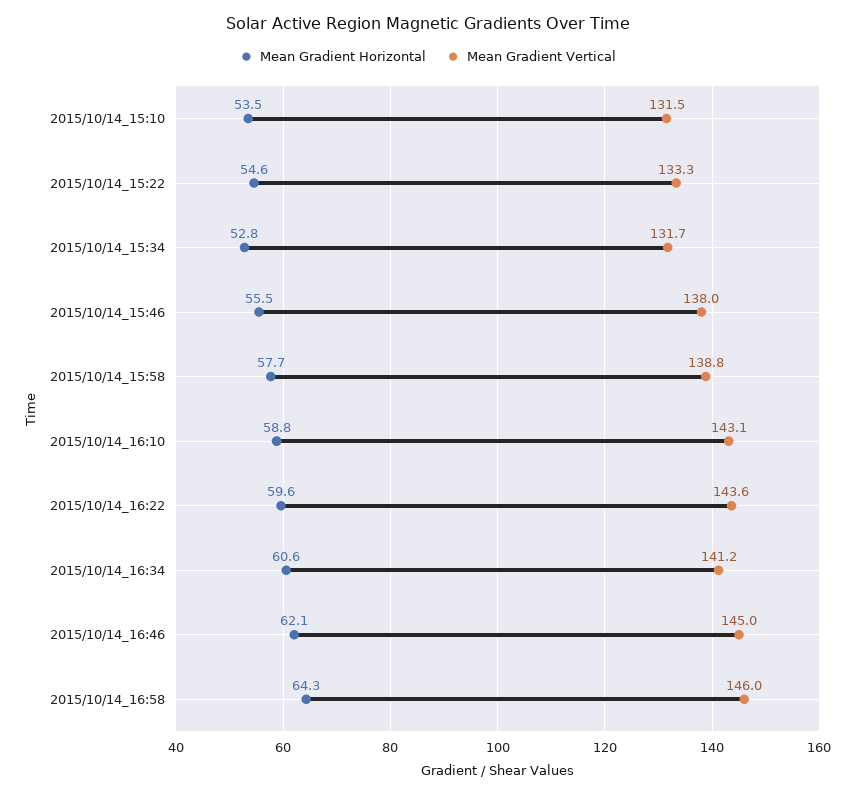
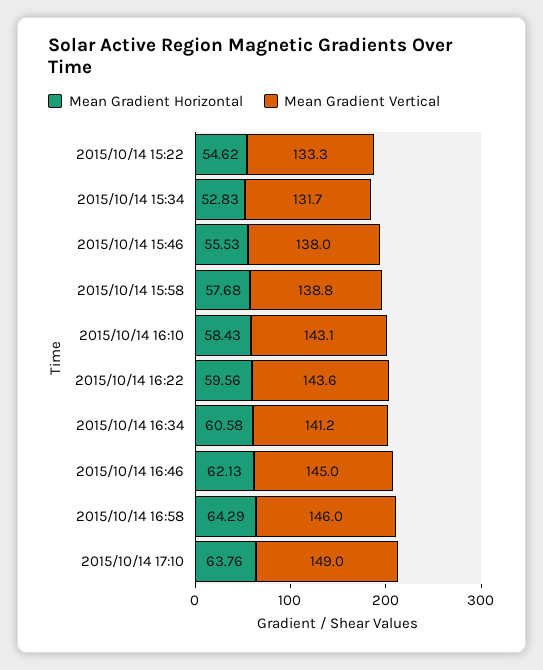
Mean Gradient Horizontal, 2015/10/14_15:10: 53.5 -> none
Mean Gradient Vertical, 2015/10/14_15:10: 131.5 -> none
Mean Gradient Horizontal, 2015/10/14_16:10: 58.8 -> 58.43
Mean Gradient Horizontal, 2015/10/14 17:10: none -> 63.76
Mean Gradient Vertical, 2015/10/14 17:10: none -> 149

